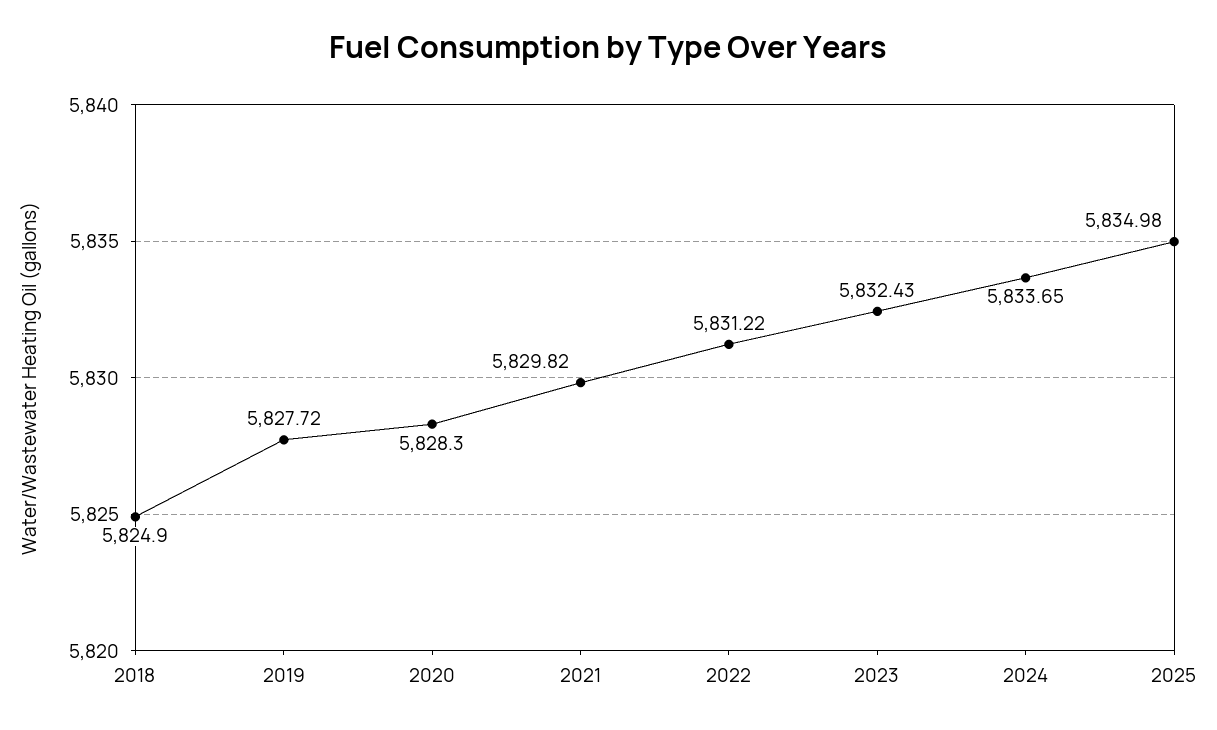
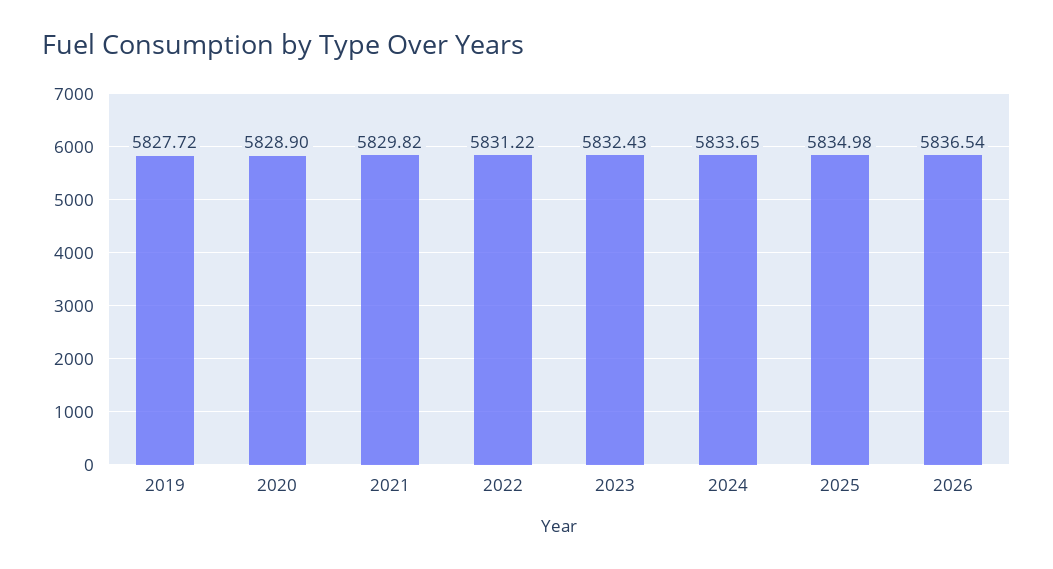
2018: 5824.9 -> none
2020: 5828.3 -> 5828.9
2026: none -> 5836.54

